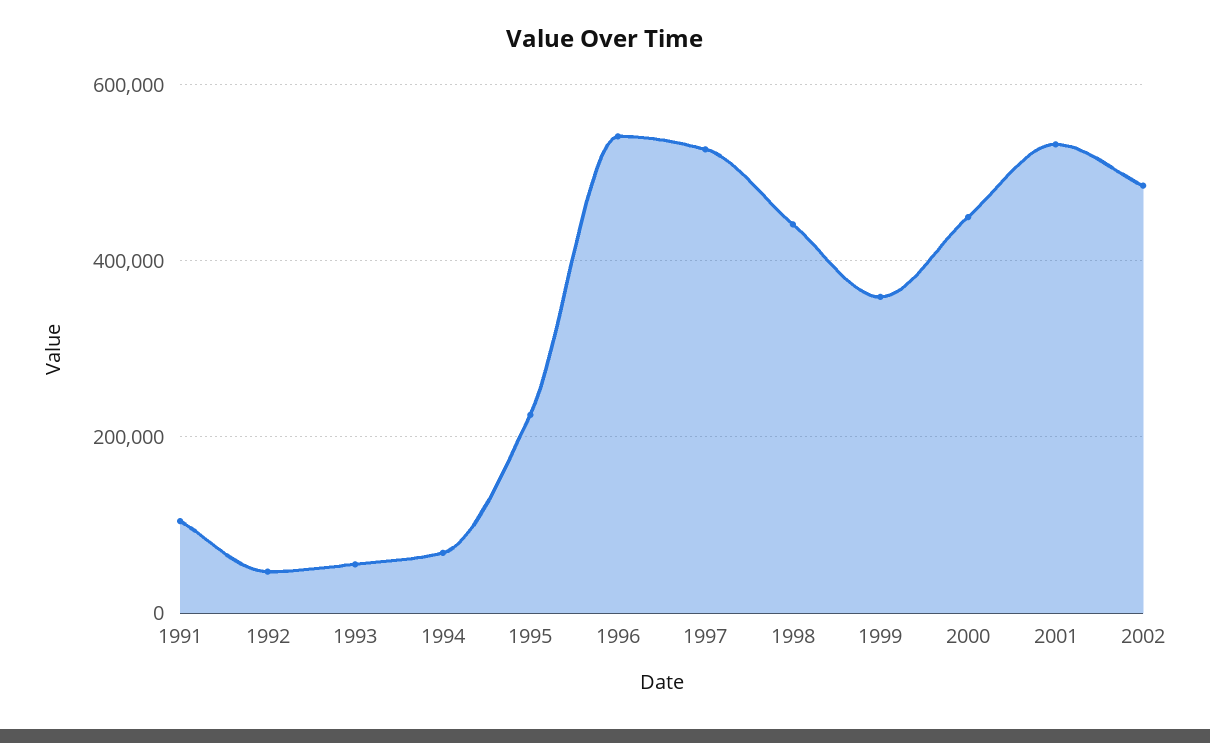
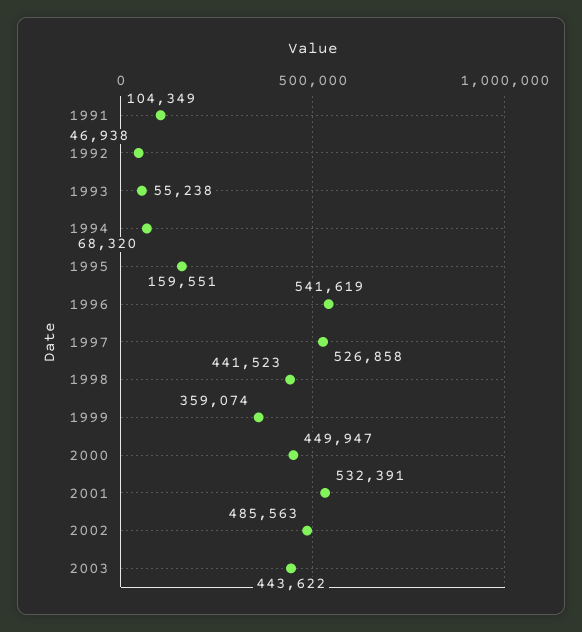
1995: 220000 -> 159551
2003: none -> 443622

